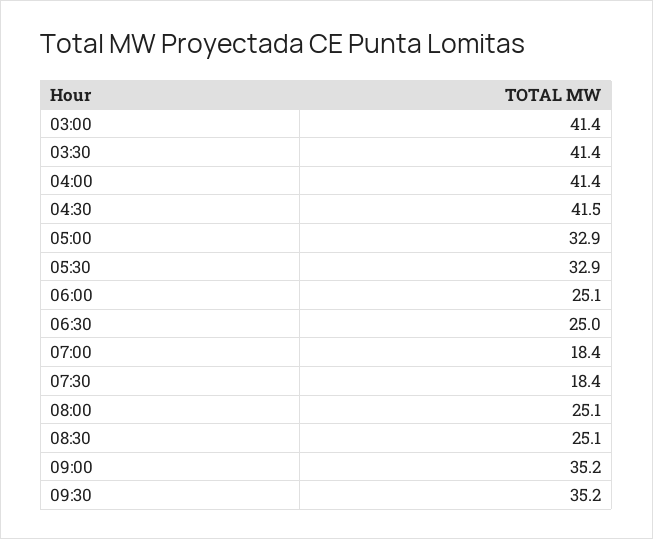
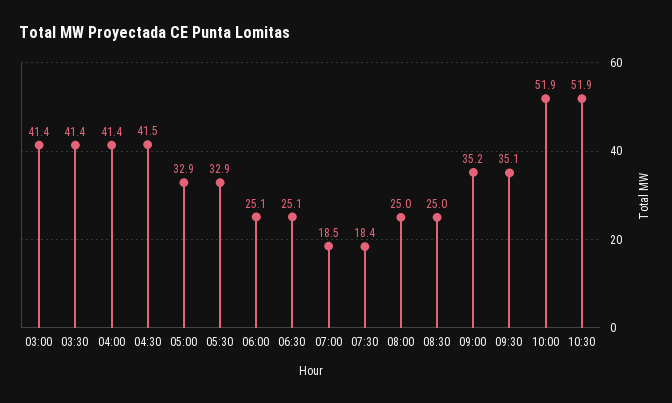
06:30: 25 -> 25.1
07:00: 18.4 -> 18.5
08:00: 25.1 -> 25
08:30: 25.1 -> 25
09:30: 35.2 -> 35.1
10:00: none -> 51.9
10:30: none -> 51.9

